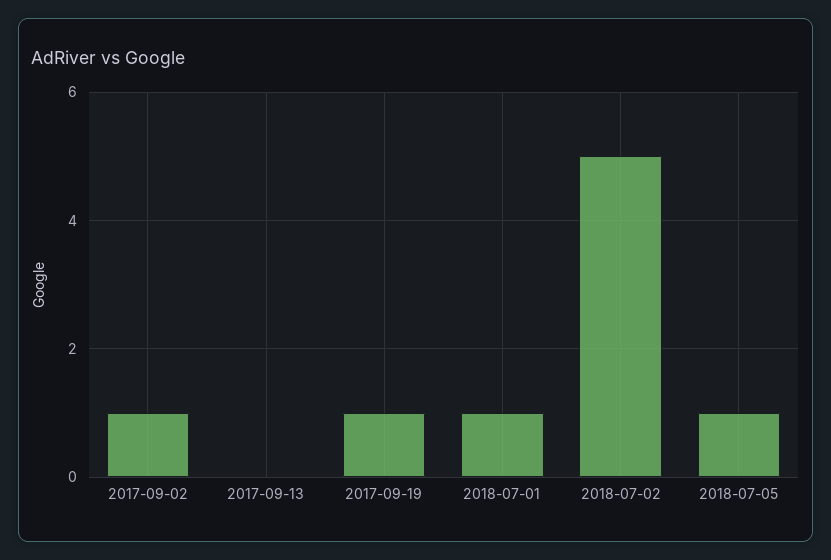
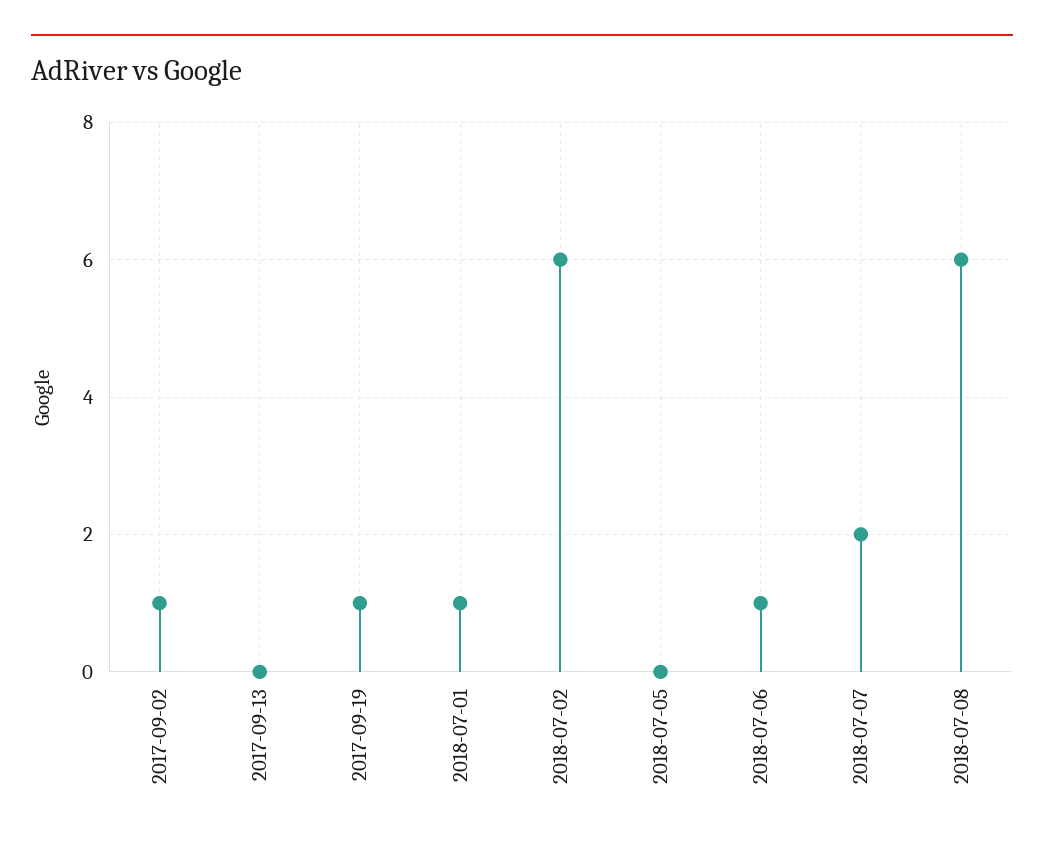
2018-07-02: 5 -> 6
2018-07-05: 1 -> 0
2018-07-06: none -> 1
2018-07-07: none -> 2
2018-07-08: none -> 6

